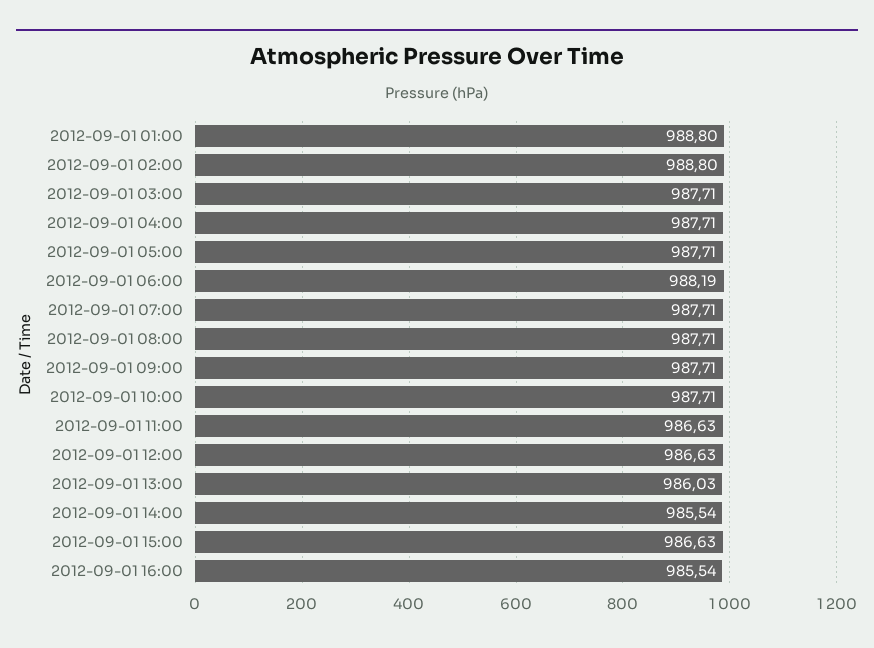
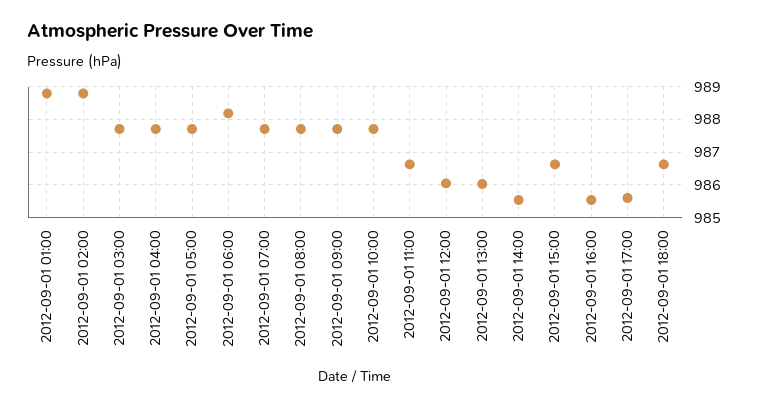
2012-09-01 12:00: 986.63 -> 986
2012-09-01 17:00: none -> 985.6
2012-09-01 18:00: none -> 986.6

